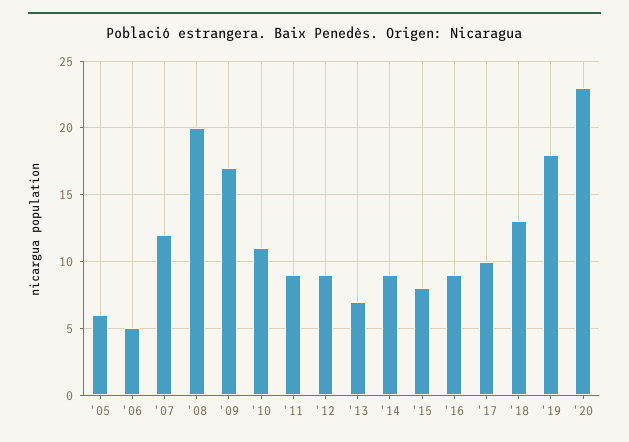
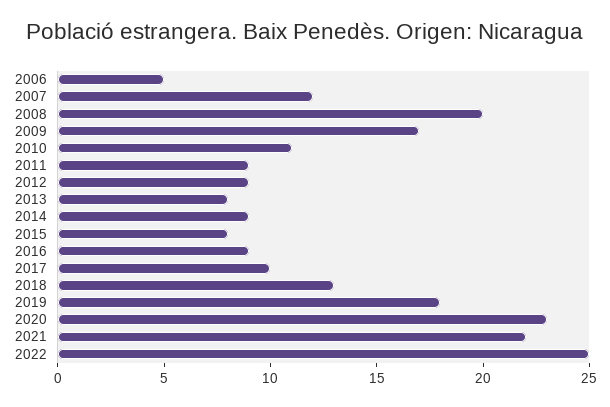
'05: 6 -> none
'13: 7 -> 8
2021: none -> 22
2022: none -> 25

